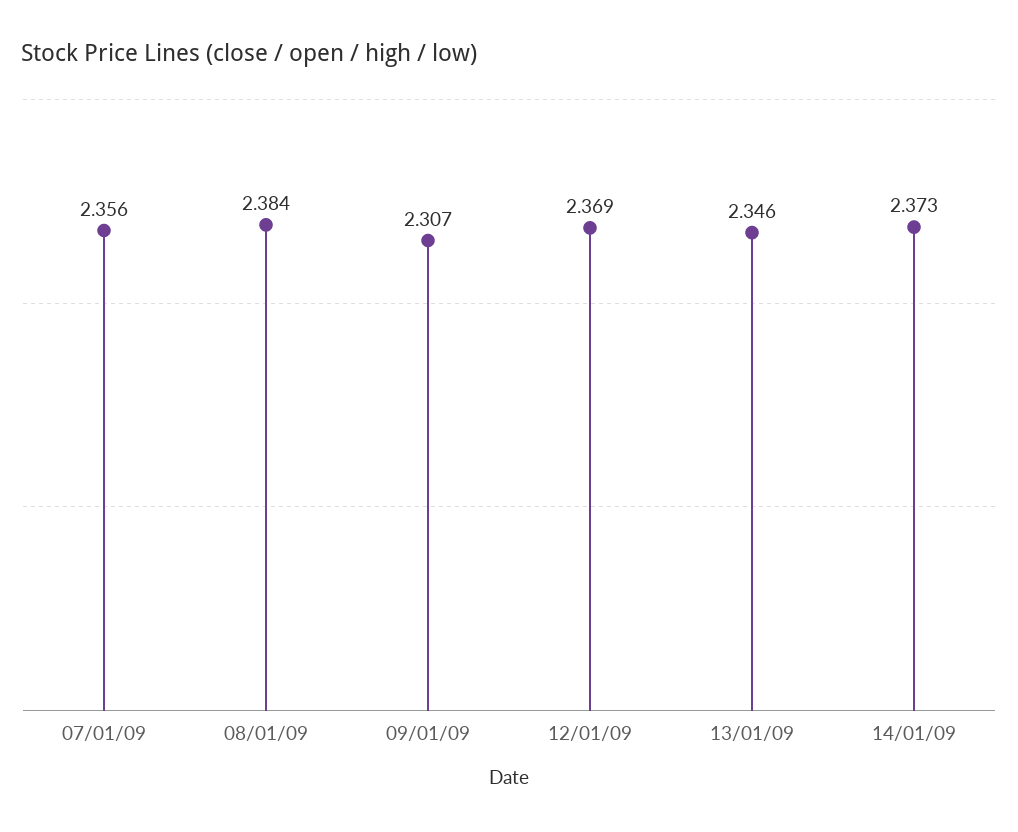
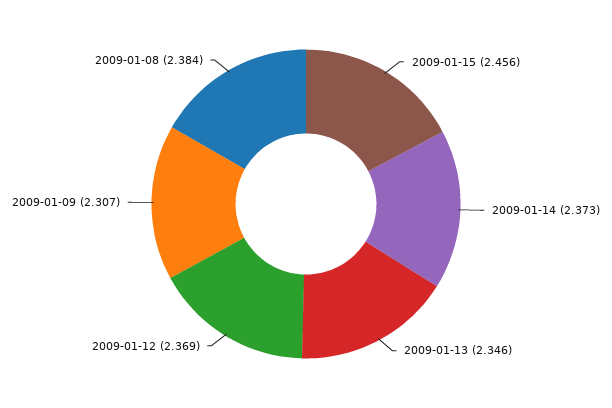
07/01/09: 2.356 -> none
2009-01-15: none -> 2.456

